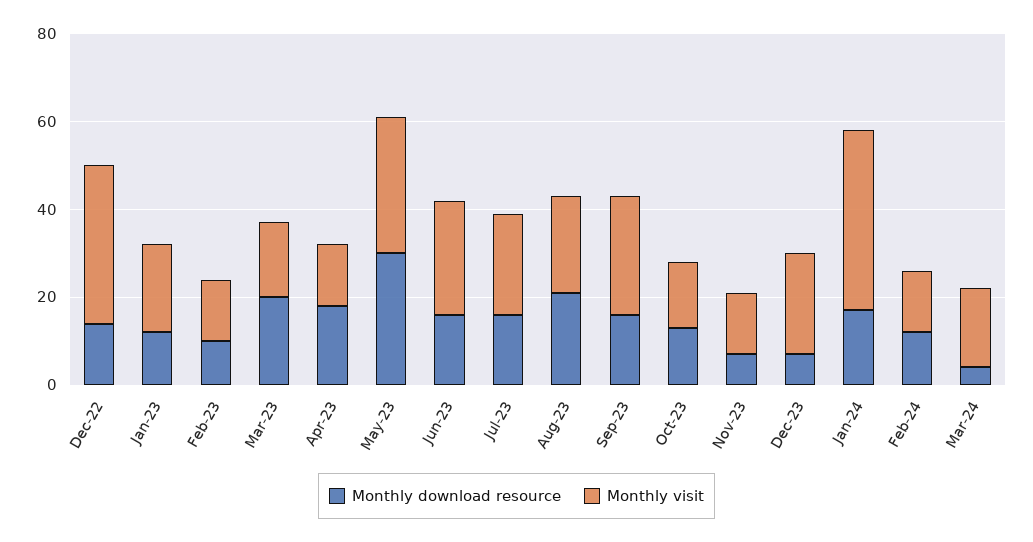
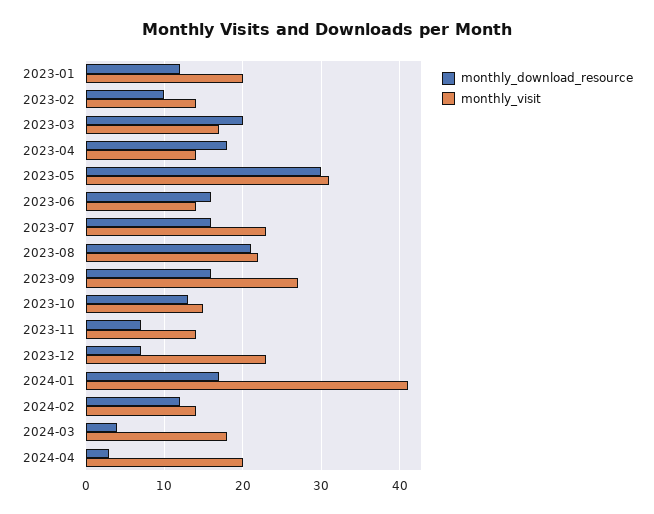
Monthly download resource, Dec-22: 15 -> none
Monthly visit, Dec-22: 35 -> none
Monthly visit, Jun-23: 25 -> 14
Monthly download resource, 2024-04: none -> 3
Monthly visit, 2024-04: none -> 20

